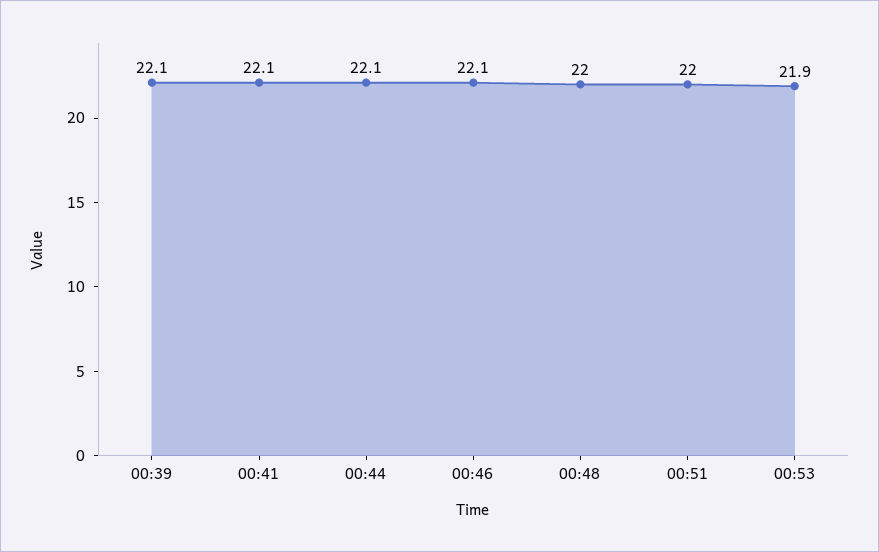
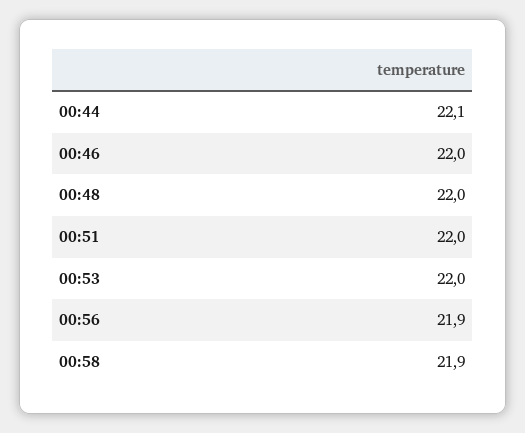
00:39: 22.1 -> none
00:41: 22.1 -> none
00:46: 22.1 -> 22
00:53: 21.9 -> 22
00:56: none -> 21.9
00:58: none -> 21.9

